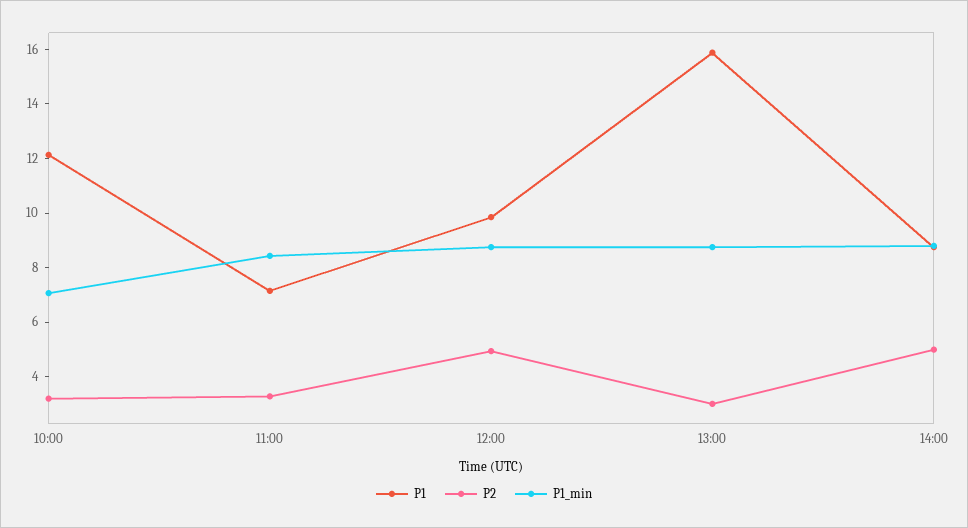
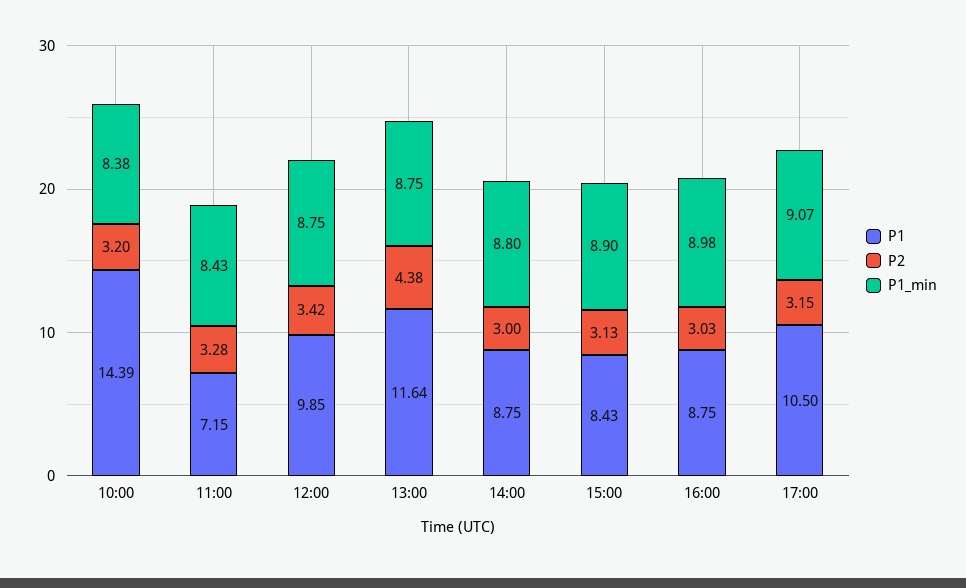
P1, 10:00: 12 -> 14.39
P1_min, 10:00: 7 -> 8.38
P2, 12:00: 5 -> 3.42
P1, 13:00: 16 -> 11.64
P2, 13:00: 3 -> 4.38
P2, 14:00: 5 -> 3
P1, 15:00: none -> 8.43
P2, 15:00: none -> 3.13
P1_min, 15:00: none -> 8.9
P1, 16:00: none -> 8.75
P2, 16:00: none -> 3.03
P1_min, 16:00: none -> 8.98
P1, 17:00: none -> 10.5
P2, 17:00: none -> 3.15
P1_min, 17:00: none -> 9.07

